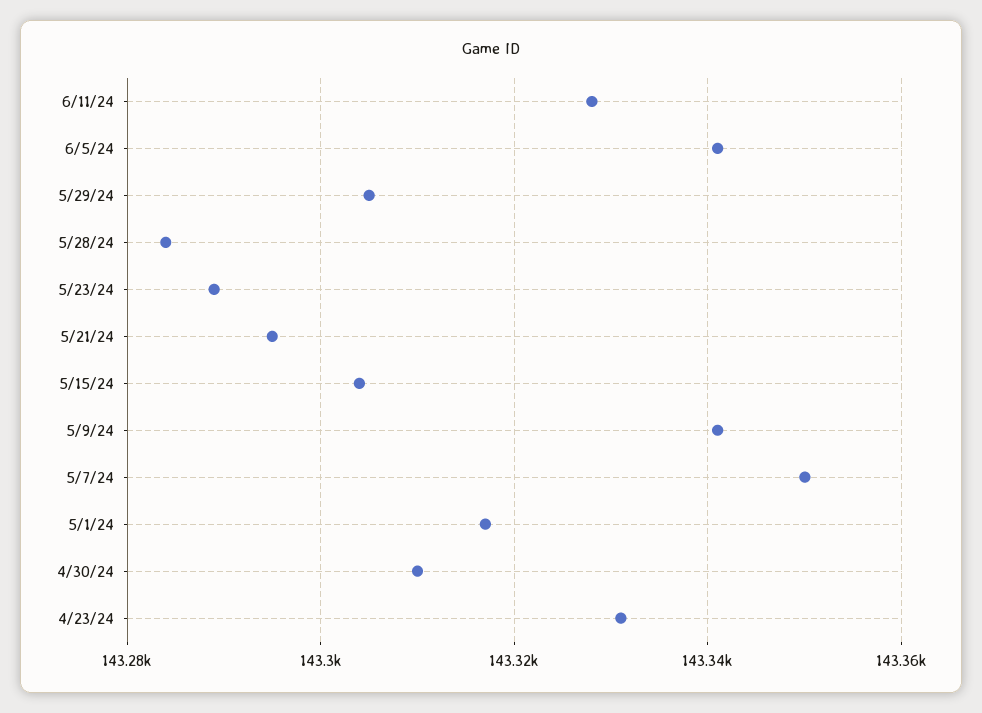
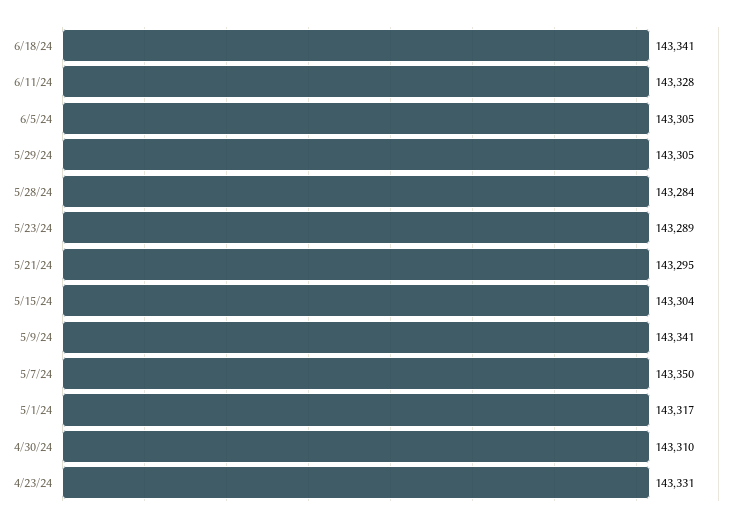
6/5/24: 143340 -> 143305
6/18/24: none -> 143341

